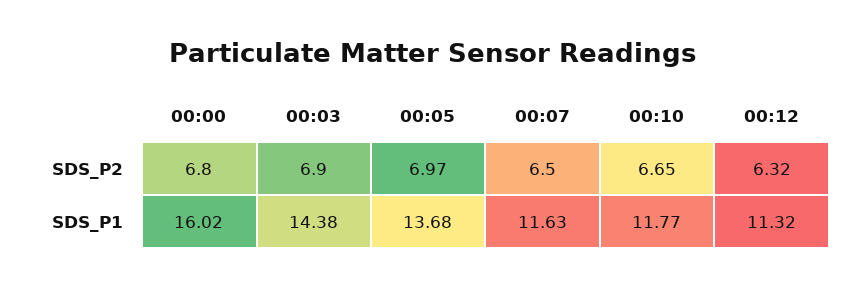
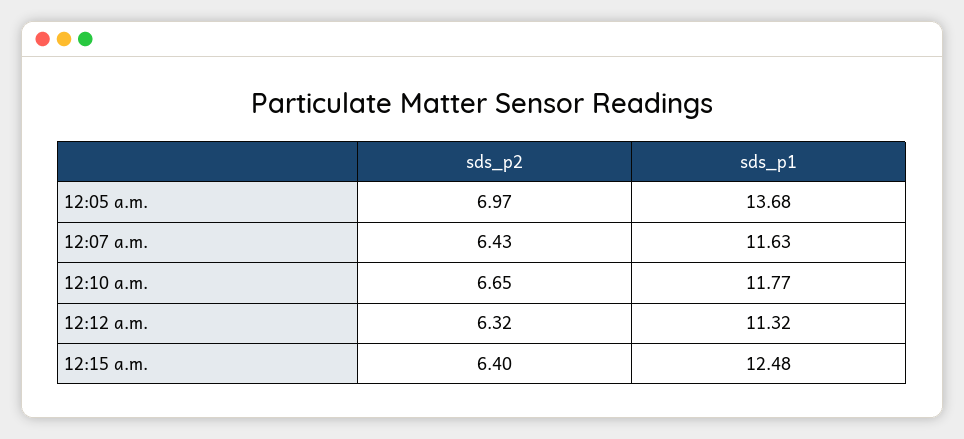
00:00, SDS_P2: 6.8 -> none
00:03, SDS_P2: 6.9 -> none
00:07, SDS_P2: 6.5 -> 6.43
00:00, SDS_P1: 16.02 -> none
00:03, SDS_P1: 14.38 -> none
12:15 a.m., SDS_P2: none -> 6.4
12:15 a.m., SDS_P1: none -> 12.48

